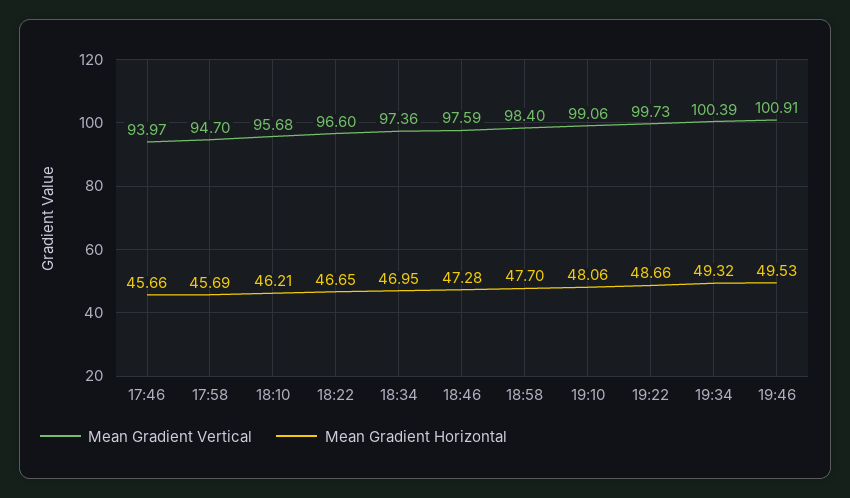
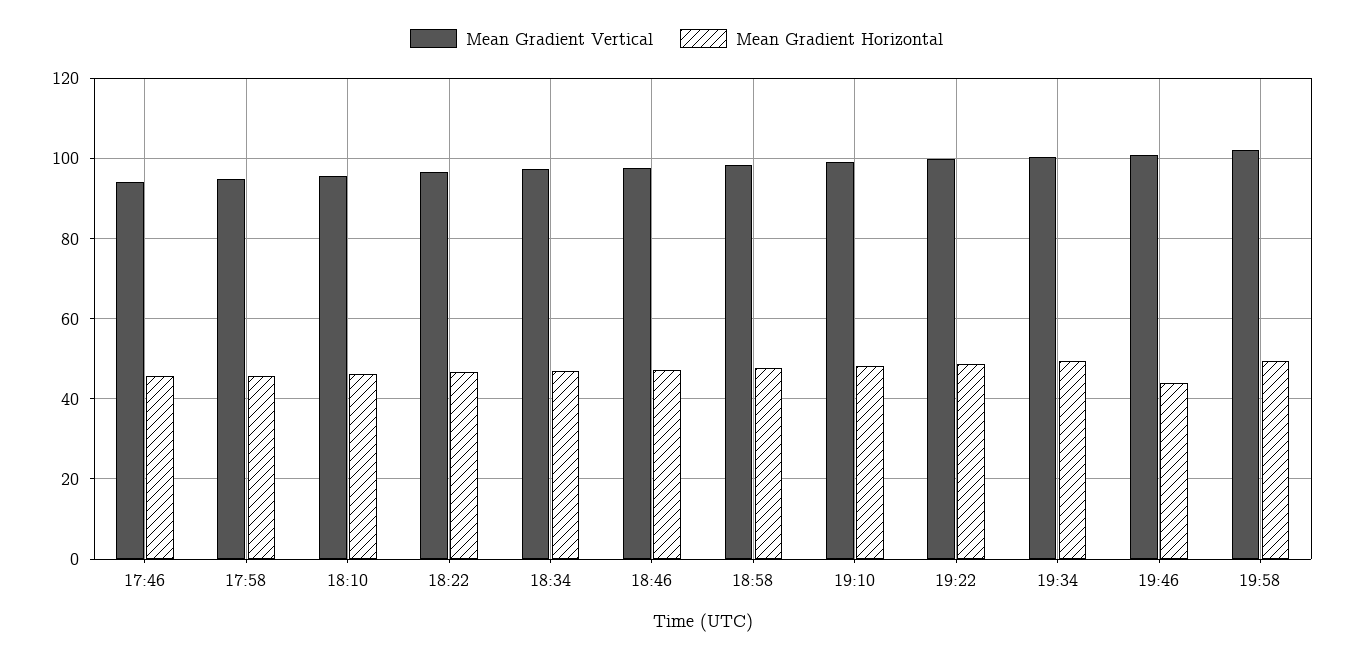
Mean Gradient Horizontal, 19:46: 49.53 -> 44
Mean Gradient Vertical, 19:58: none -> 102
Mean Gradient Horizontal, 19:58: none -> 50

